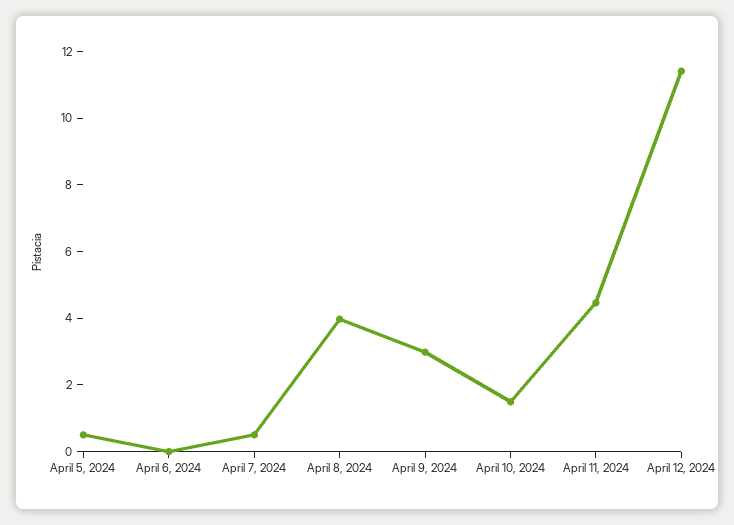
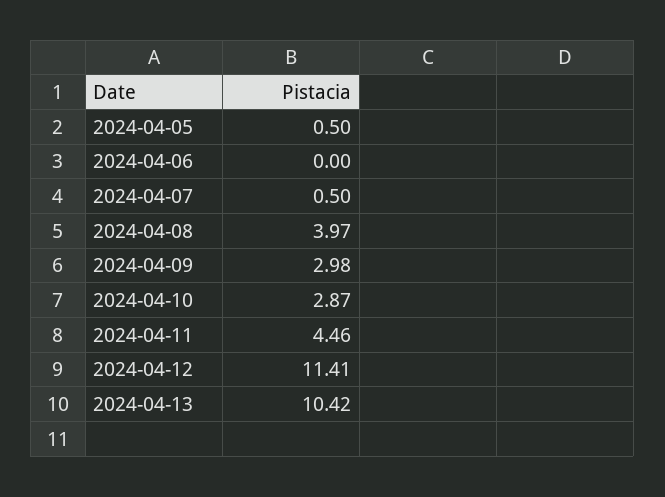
April 10, 2024: 1.5 -> 2.87
2024-04-13: none -> 10.42

